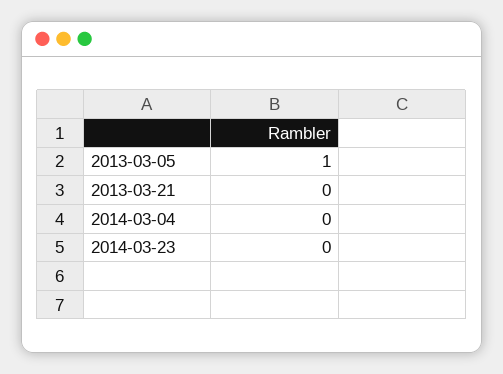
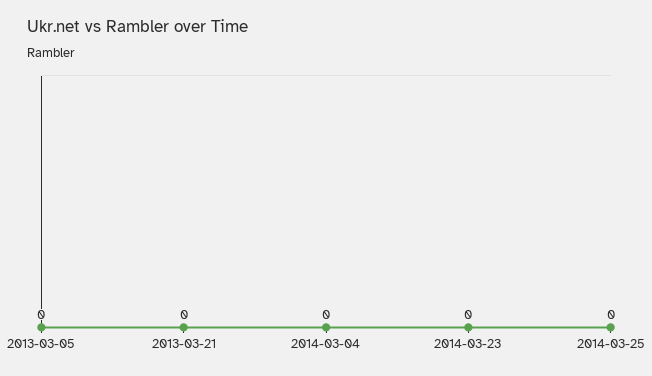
2013-03-05: 1 -> 0
2014-03-25: none -> 0

